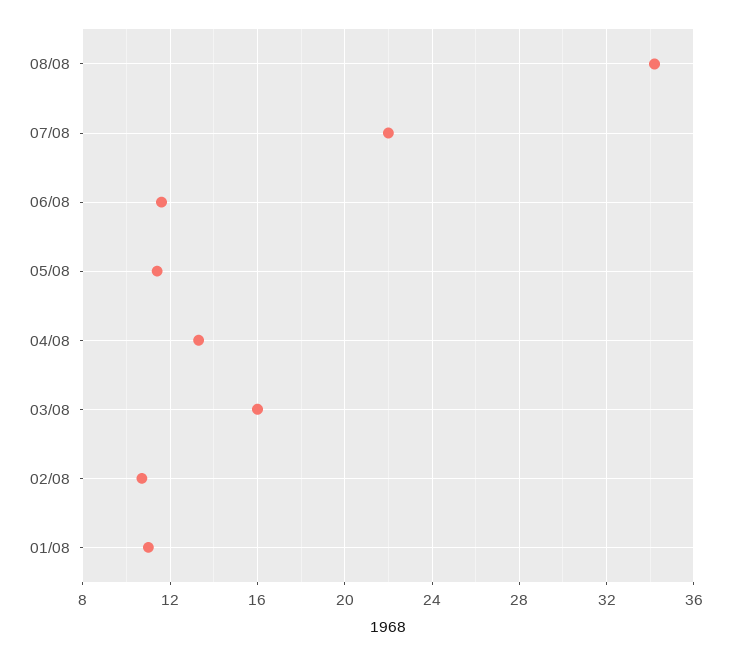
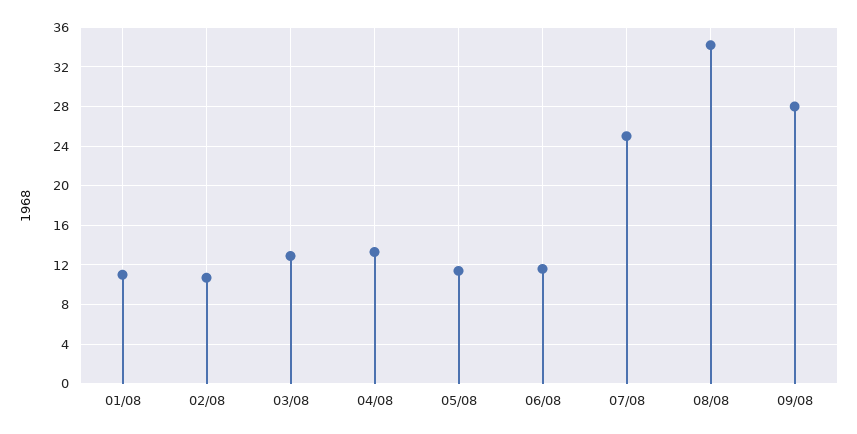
07/08: 22 -> 25
03/08: 16 -> 13
09/08: none -> 28

